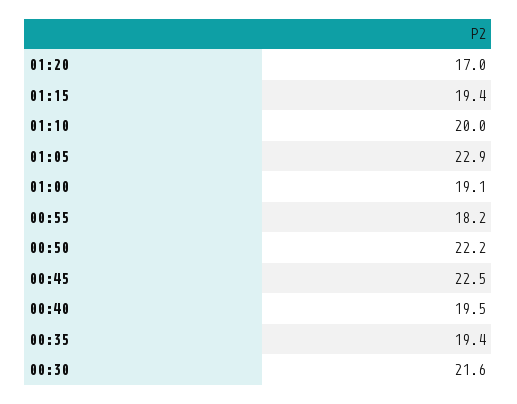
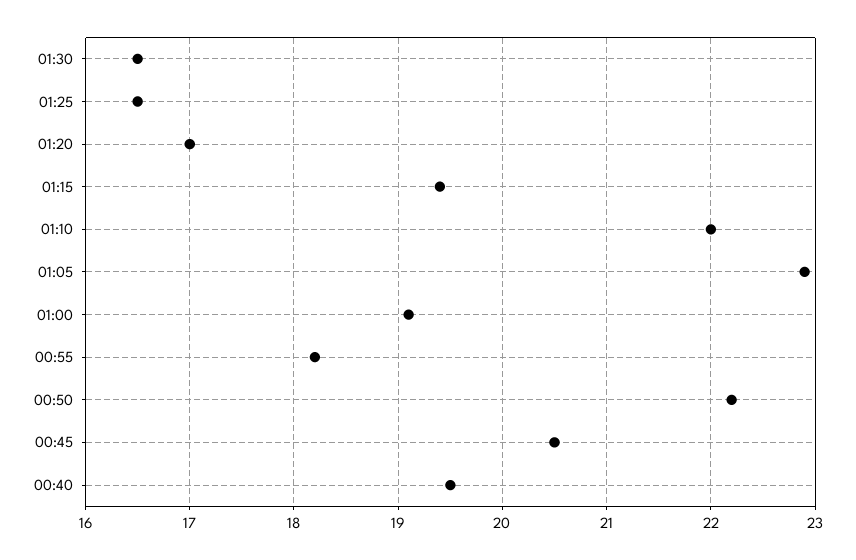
01:10: 20 -> 22
00:45: 22.5 -> 20.5
00:35: 19.4 -> none
00:30: 21.6 -> none
01:30: none -> 16.5
01:25: none -> 16.5

